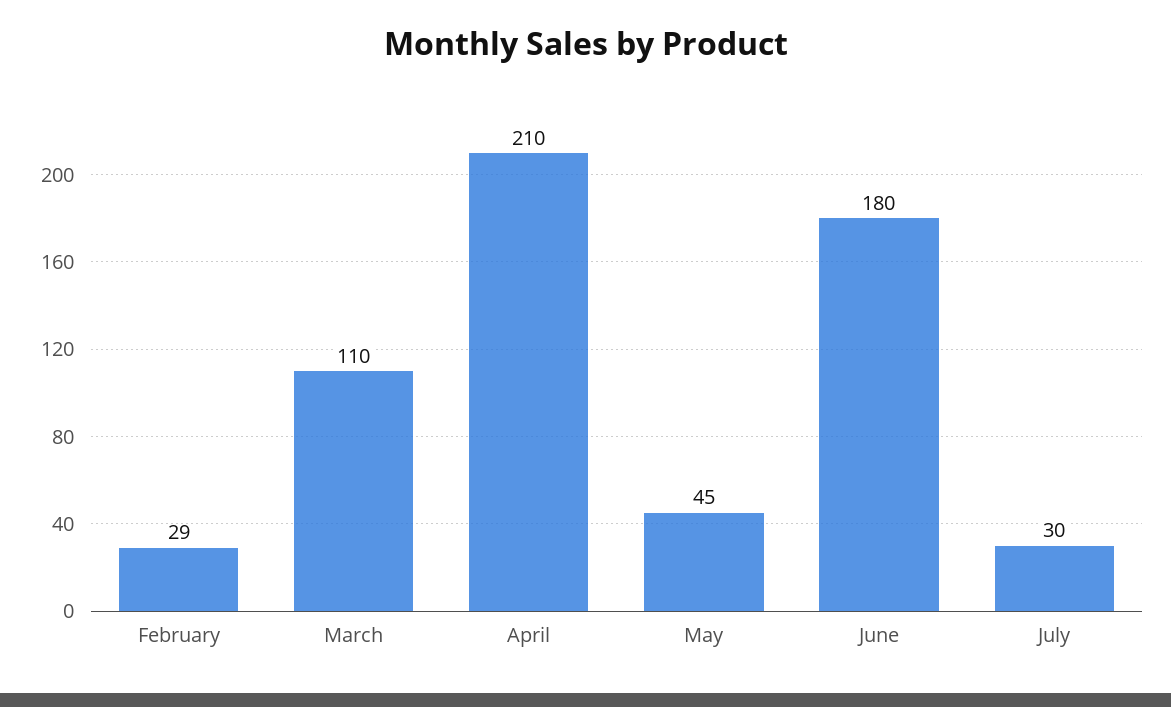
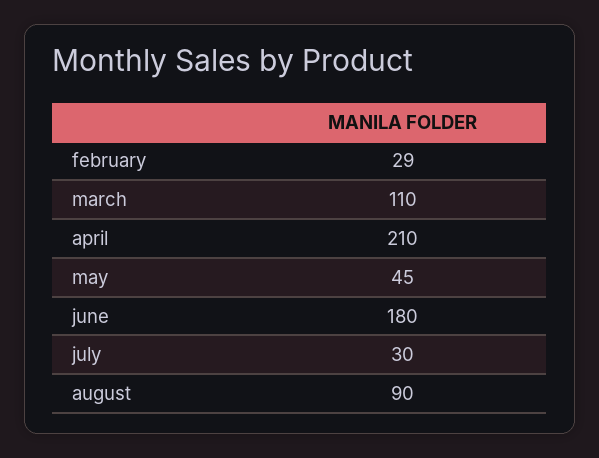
august: none -> 90

